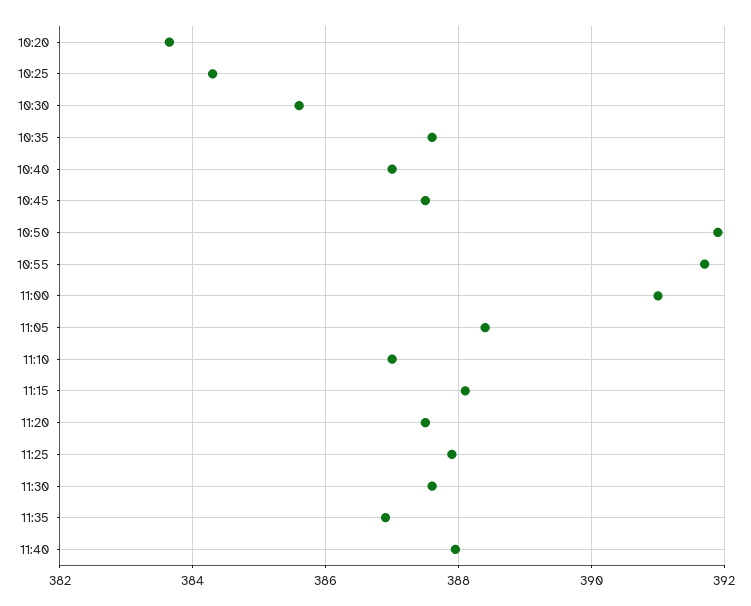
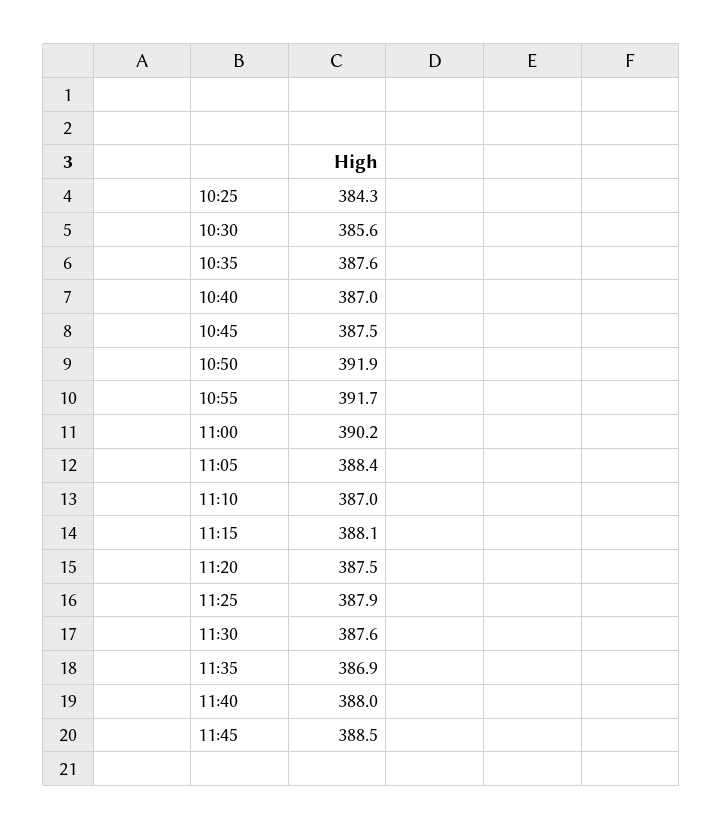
10:20: 383.6 -> none
11:00: 391 -> 390.2
11:45: none -> 388.5

